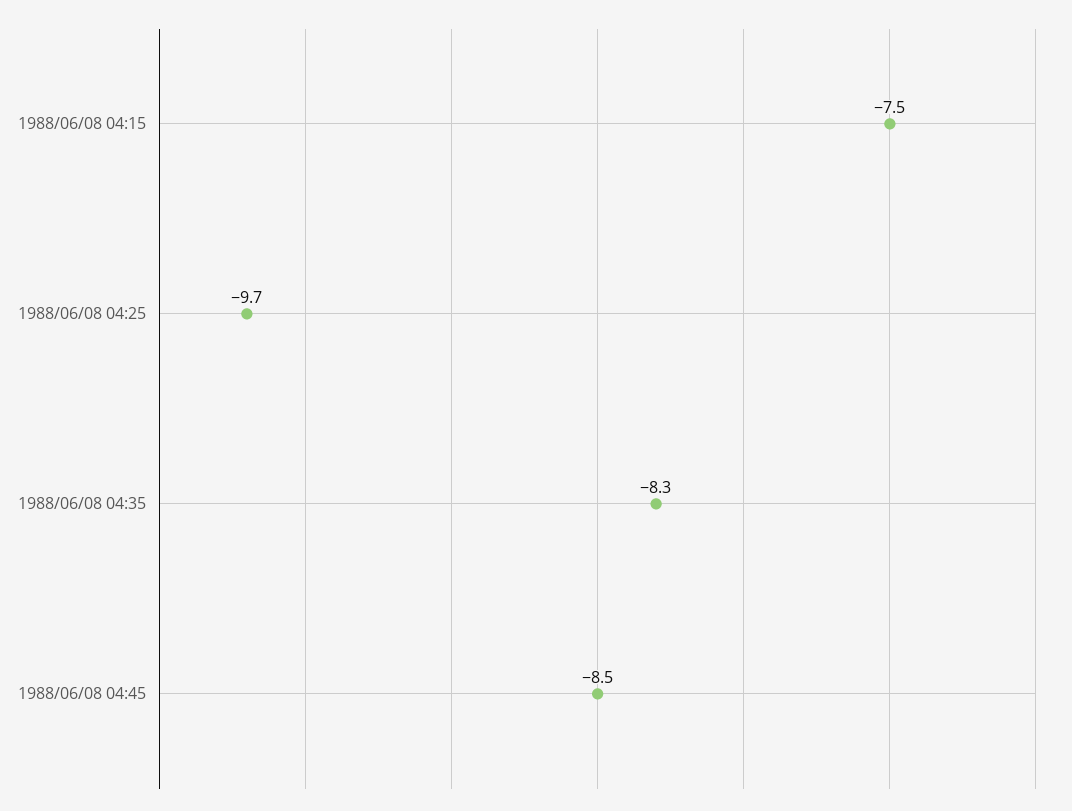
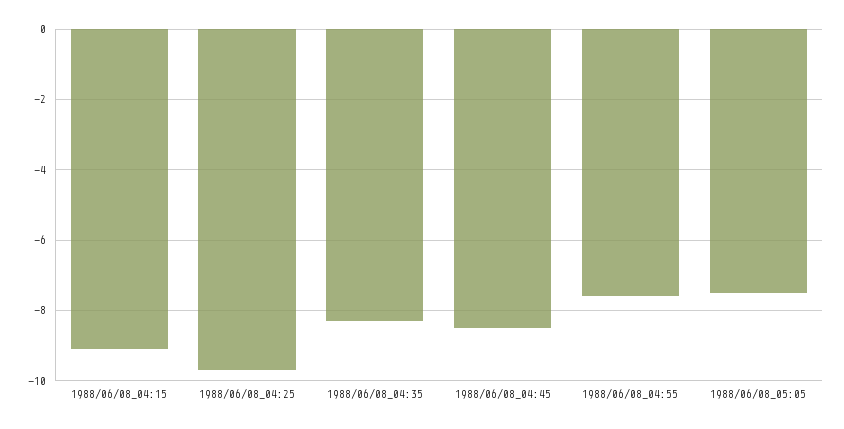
1988/06/08 04:15: -7.5 -> -9
1988/06/08_04:55: none -> -7.5
1988/06/08_05:05: none -> -7.5

